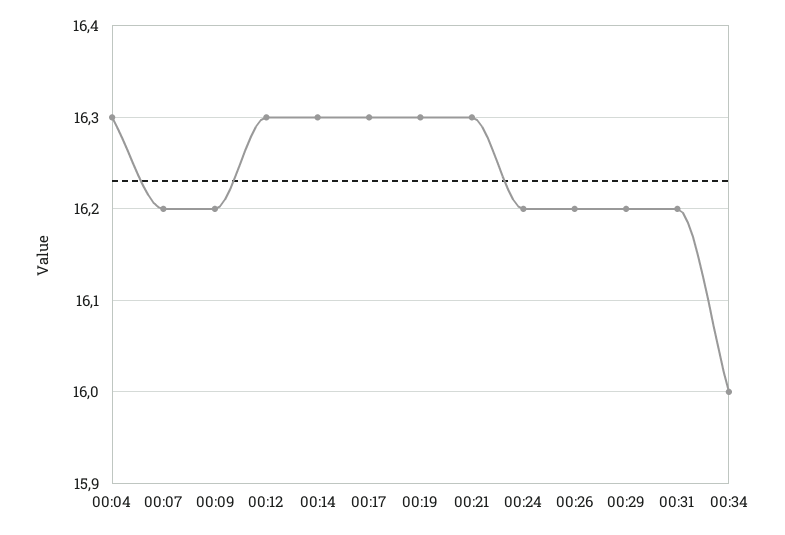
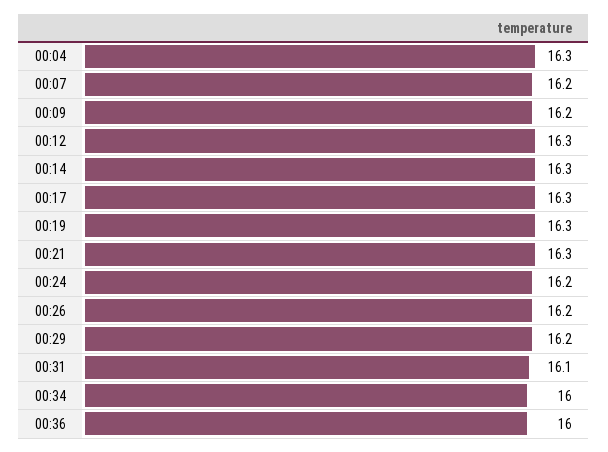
00:31: 16.2 -> 16.1
00:36: none -> 16

